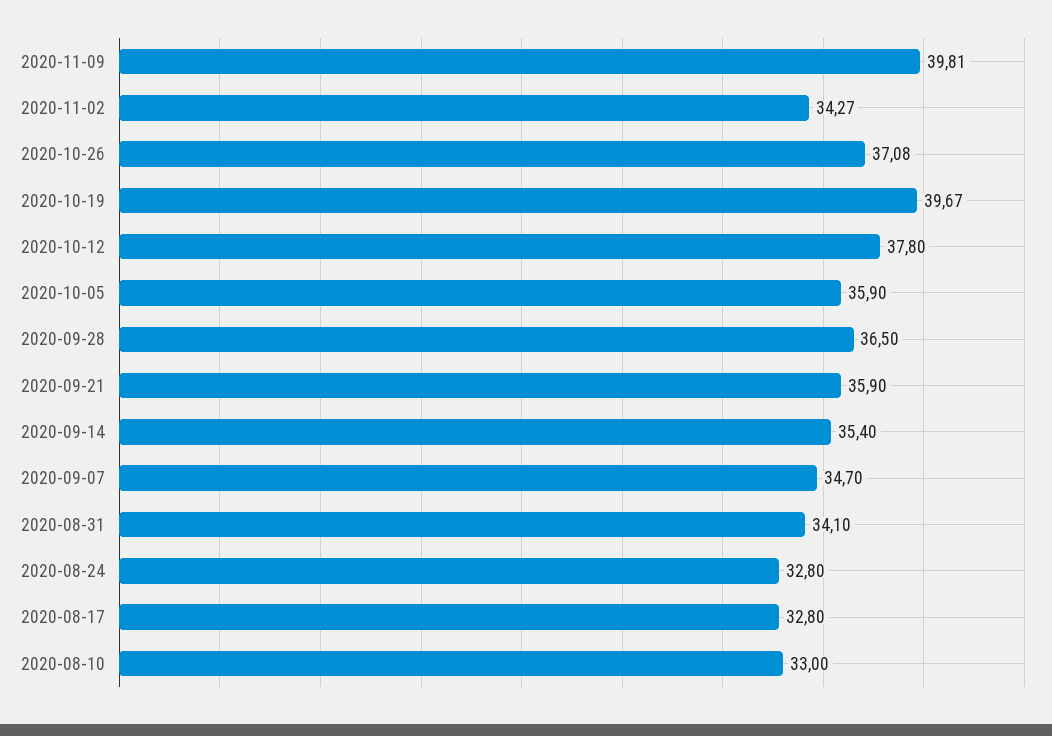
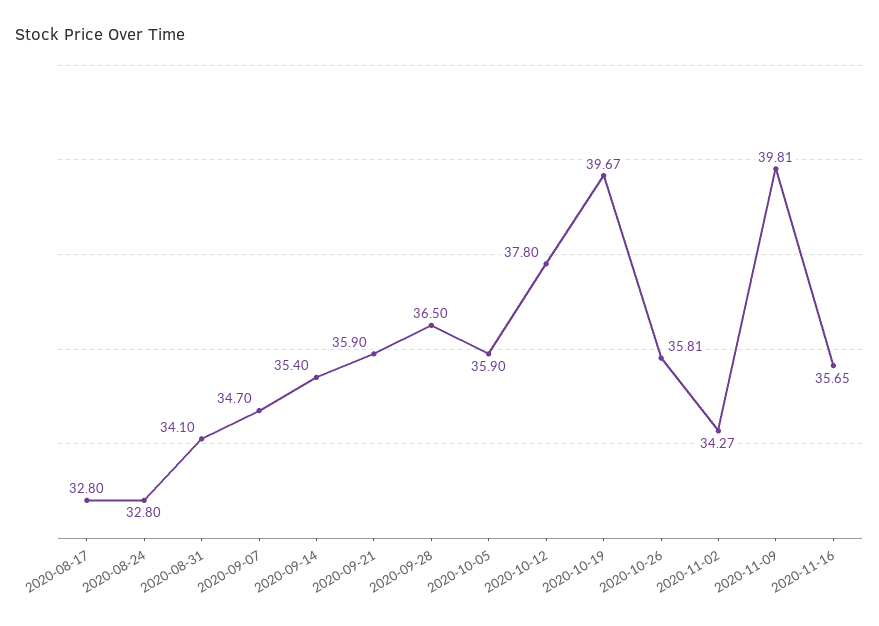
2020-10-26: 37.08 -> 35.81
2020-08-10: 33 -> none
2020-11-16: none -> 35.65

